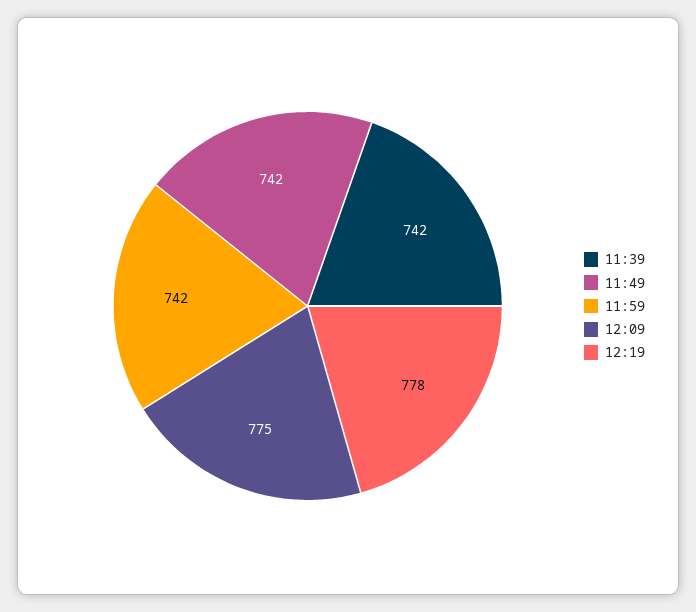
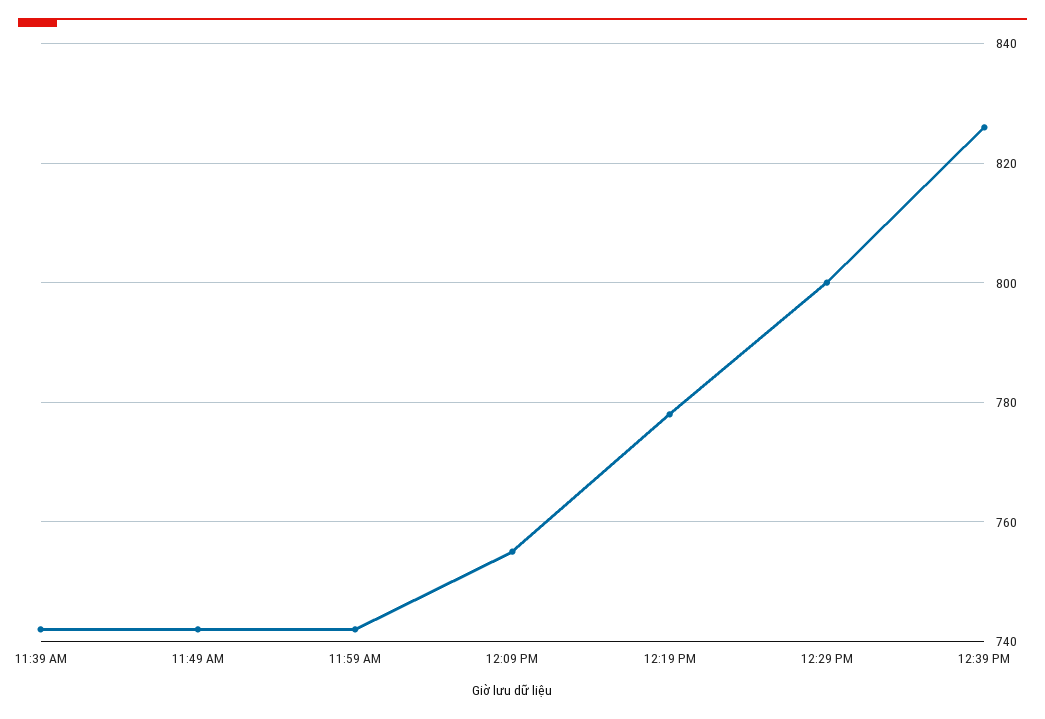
12:09: 775 -> 755
12:29 PM: none -> 800
12:39 PM: none -> 825

